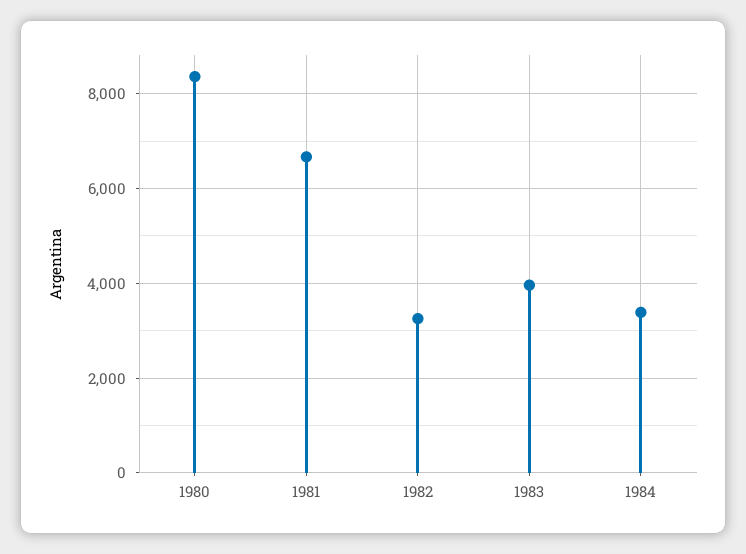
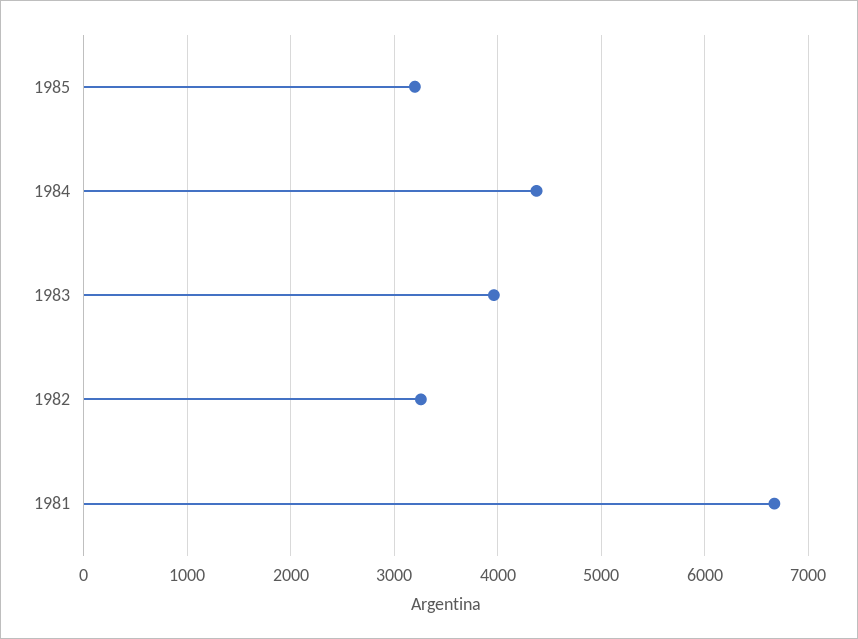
1980: 8400 -> none
1984: 3400 -> 4400
1985: none -> 3200

